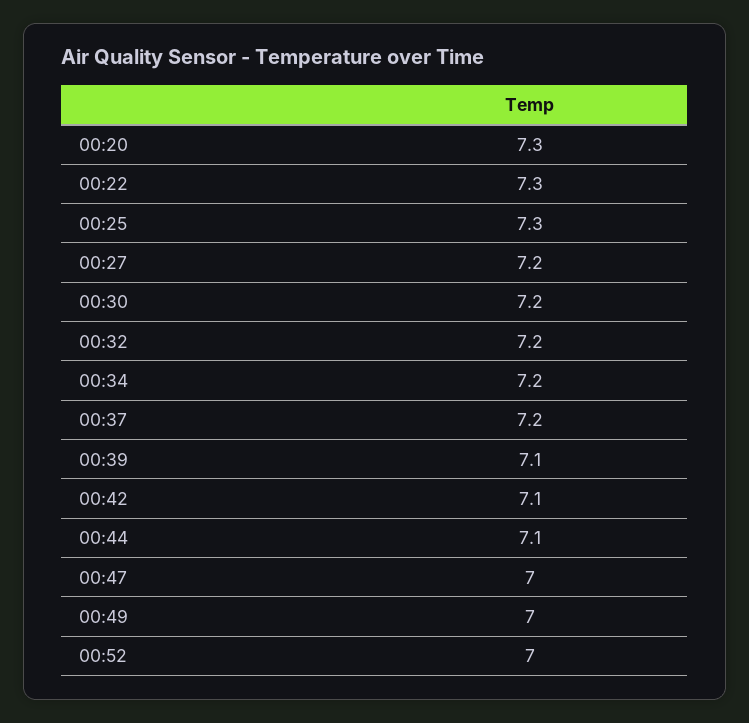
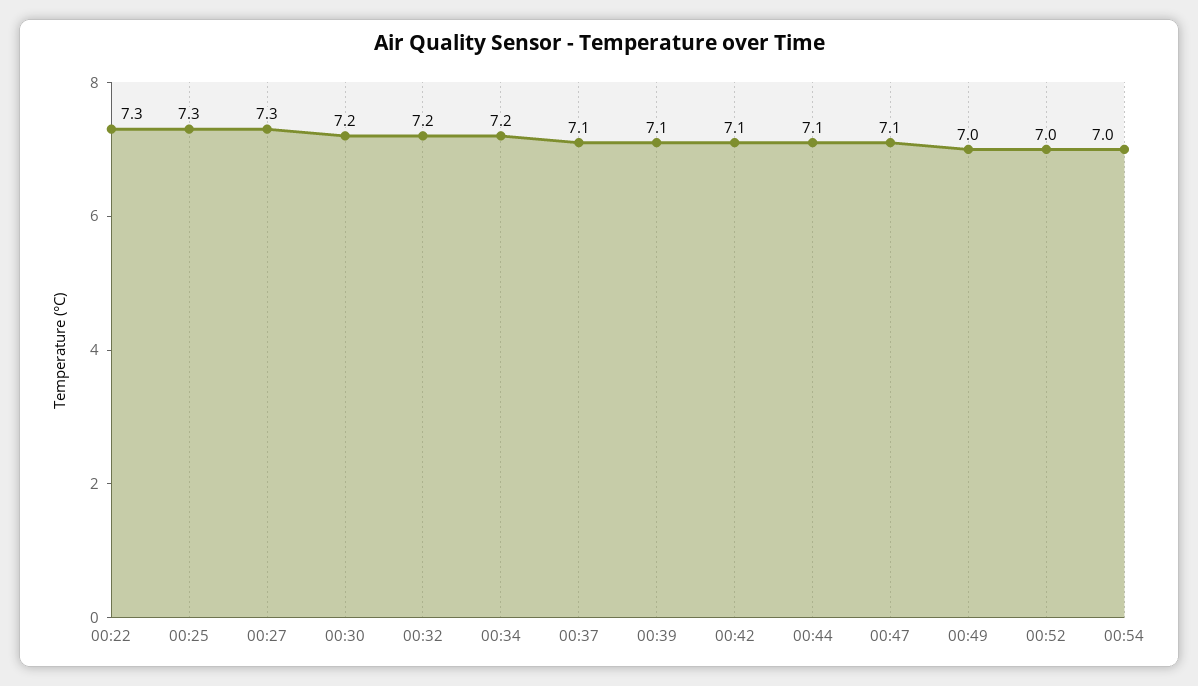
00:20: 7.3 -> none
00:27: 7.2 -> 7.3
00:37: 7.2 -> 7.1
00:47: 7 -> 7.1
00:54: none -> 7

